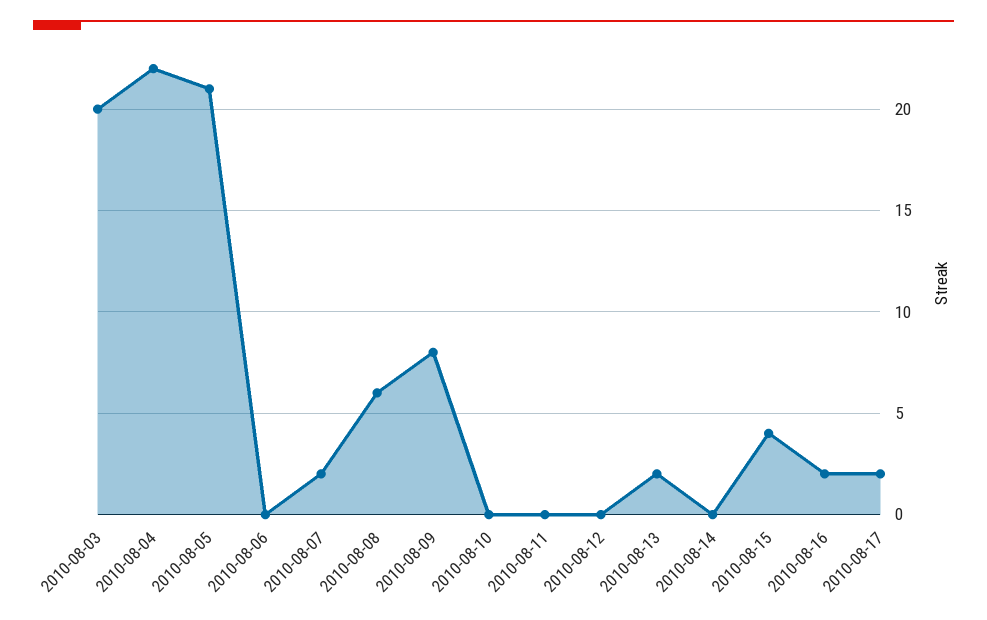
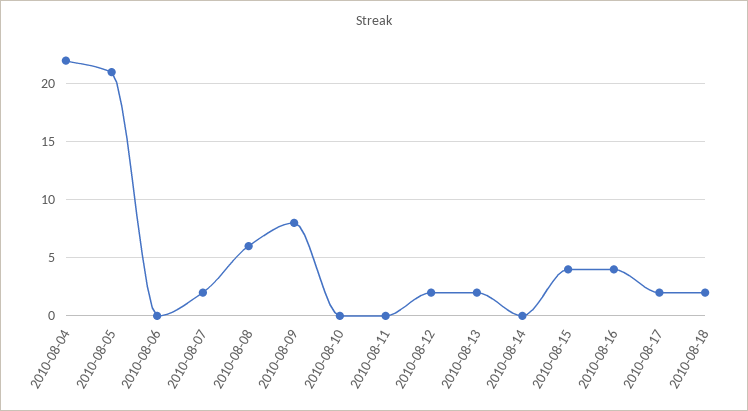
2010-08-03: 20 -> none
2010-08-12: 0 -> 2
2010-08-16: 2 -> 4
2010-08-18: none -> 2

